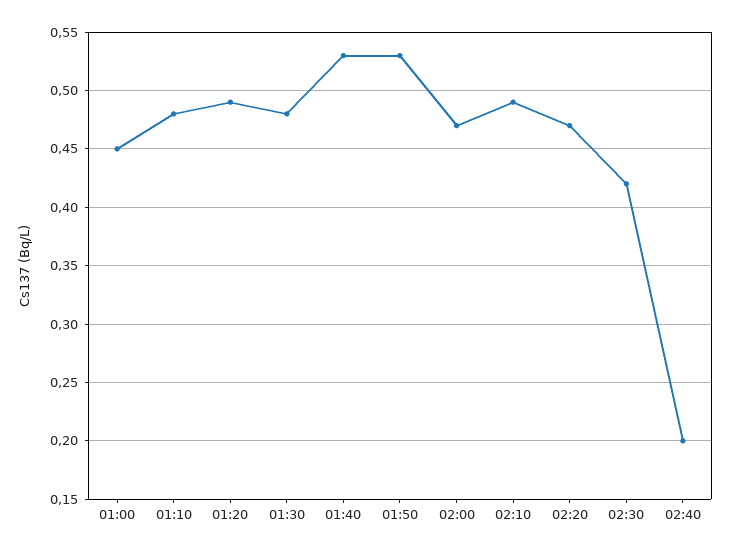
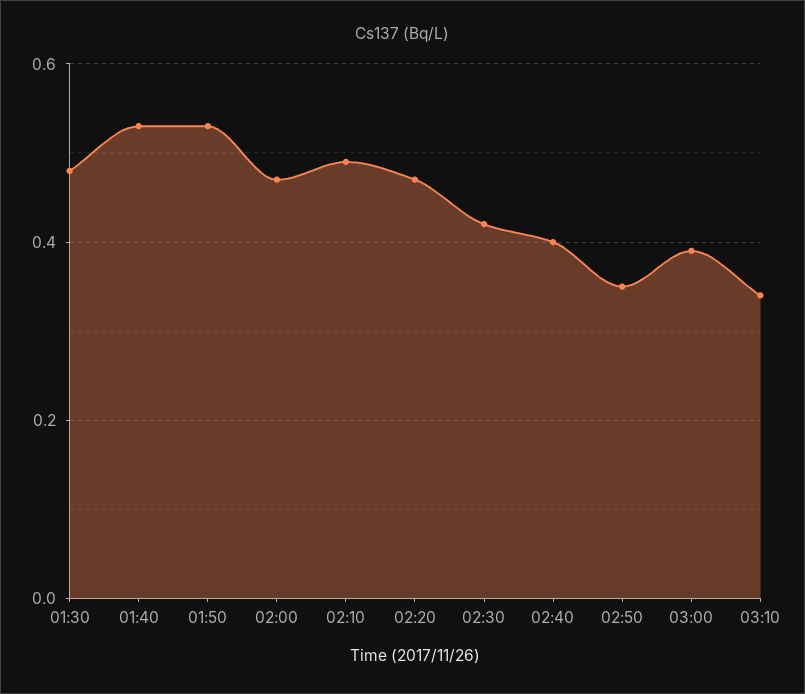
01:00: 0.45 -> none
01:10: 0.48 -> none
01:20: 0.49 -> none
02:40: 0.2 -> 0.4
02:50: none -> 0.35
03:00: none -> 0.4
03:10: none -> 0.35

